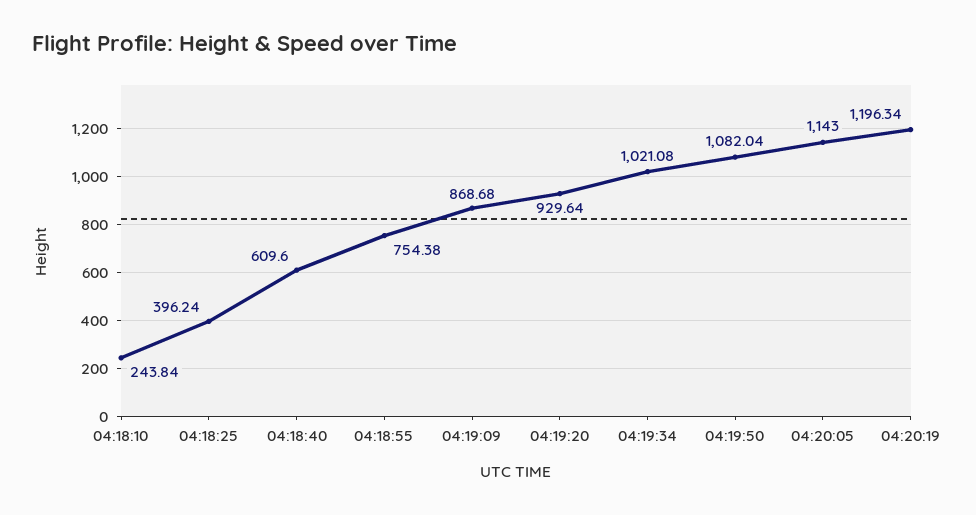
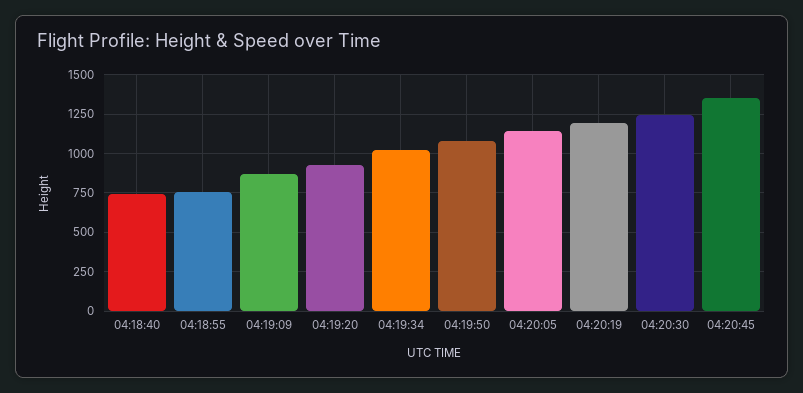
04:18:10: 243.84 -> none
04:18:25: 396.24 -> none
04:18:40: 609.6 -> 750
04:20:30: none -> 1250
04:20:45: none -> 1350

